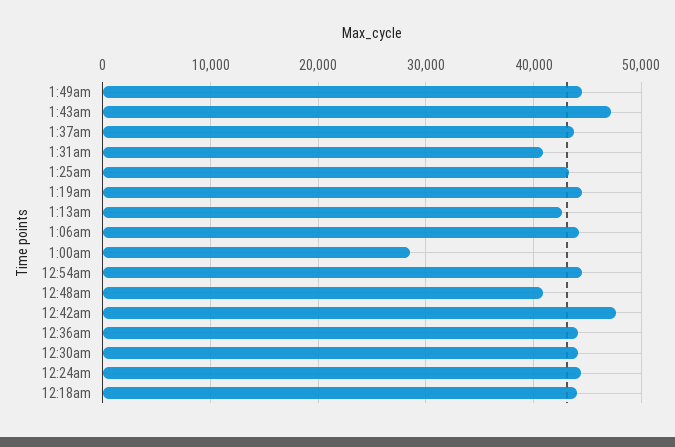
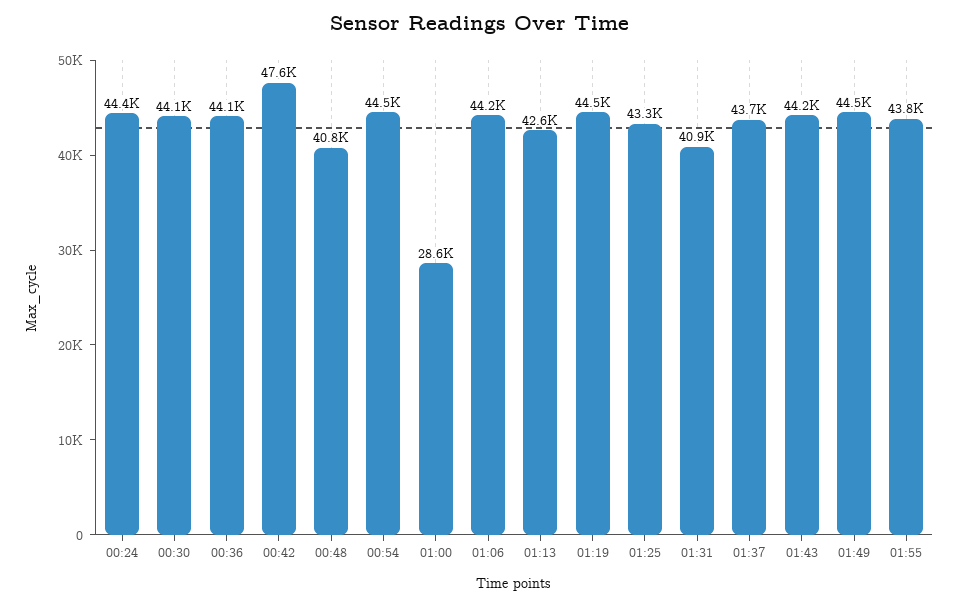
1:43am: 47000 -> 44200
12:18am: 44000 -> none
01:55: none -> 43800

